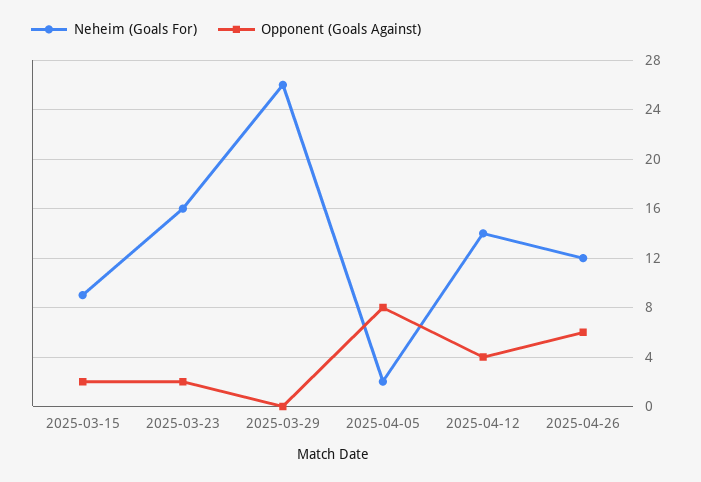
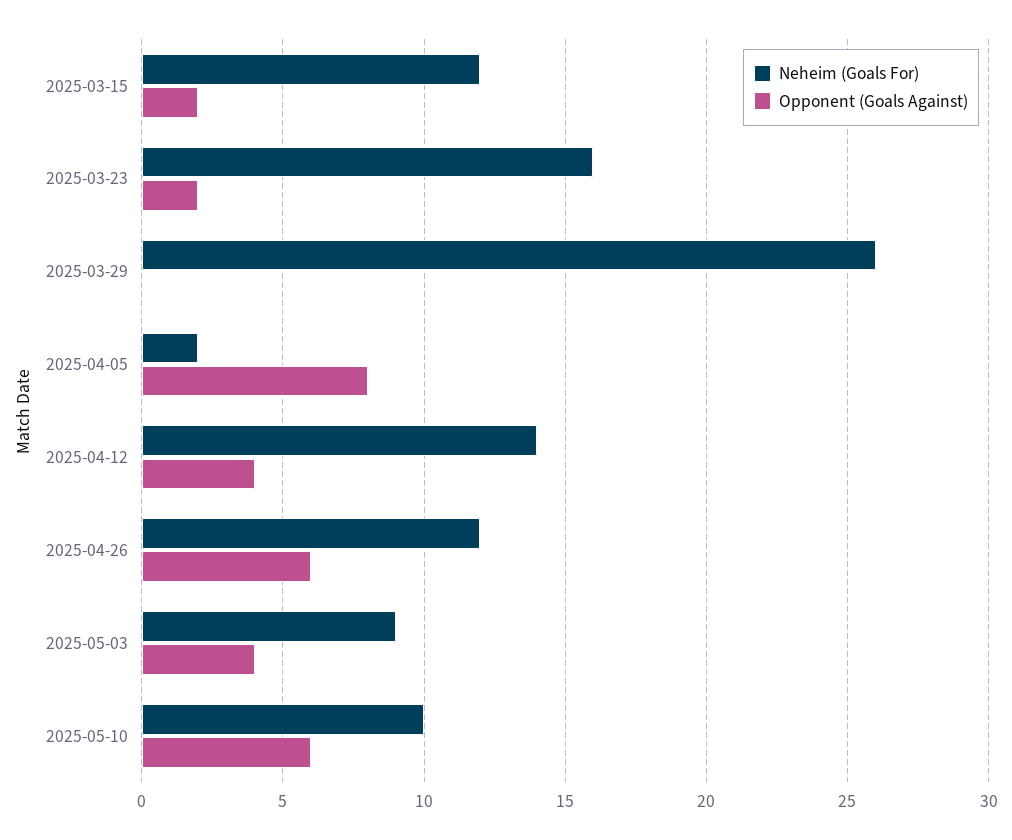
Neheim (Goals For), 2025-03-15: 9 -> 12
Neheim (Goals For), 2025-05-03: none -> 9
Opponent (Goals Against), 2025-05-03: none -> 4
Neheim (Goals For), 2025-05-10: none -> 10
Opponent (Goals Against), 2025-05-10: none -> 6

